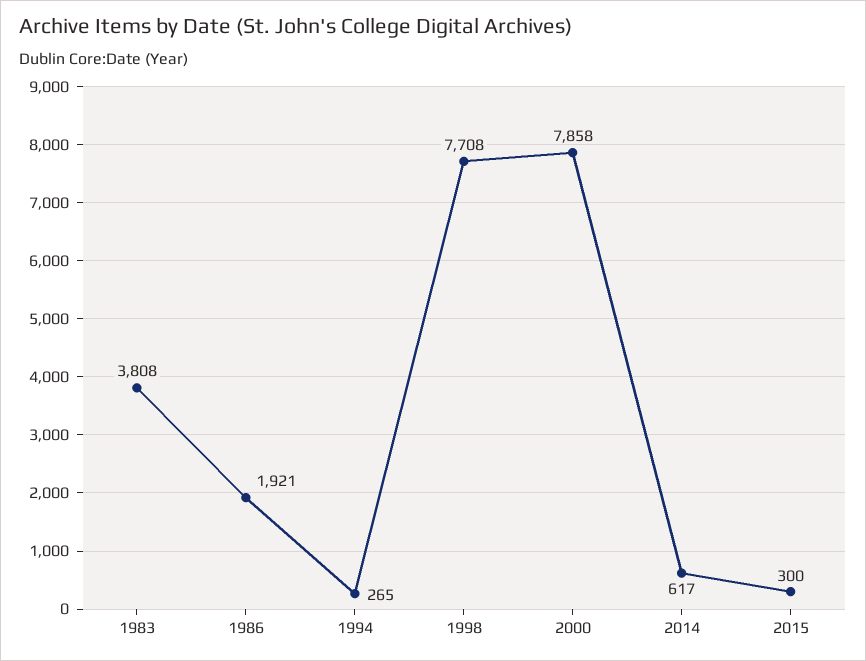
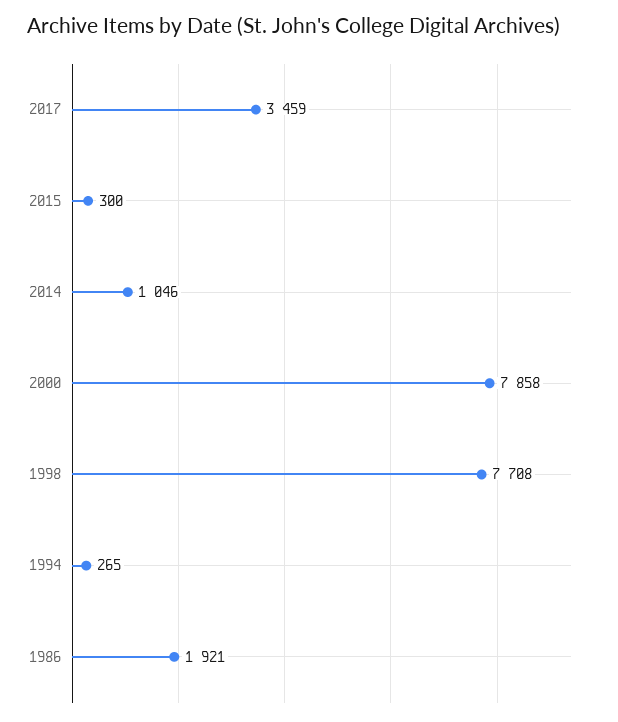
1983: 3808 -> none
2014: 617 -> 1046
2017: none -> 3459

